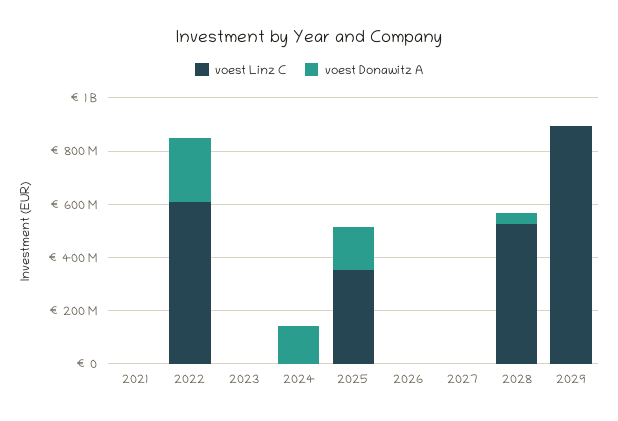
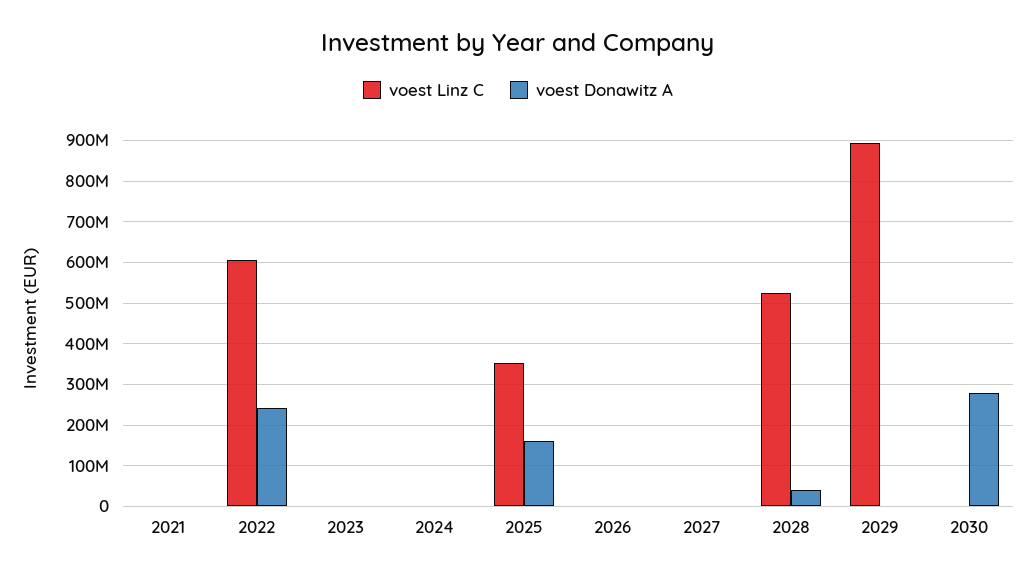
voest Donawitz A, 2024: 150000000 -> 0
voest Linz C, 2030: none -> 0
voest Donawitz A, 2030: none -> 280000000

